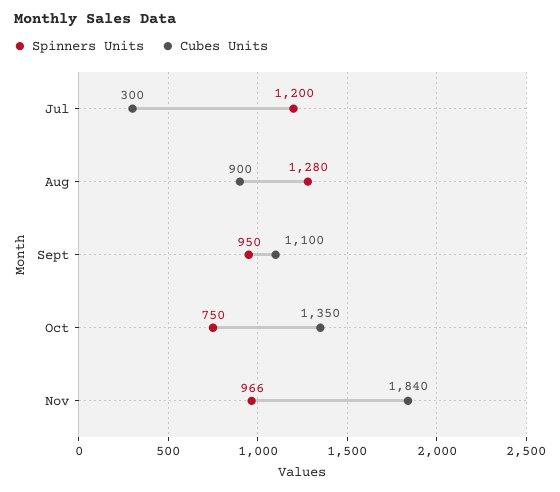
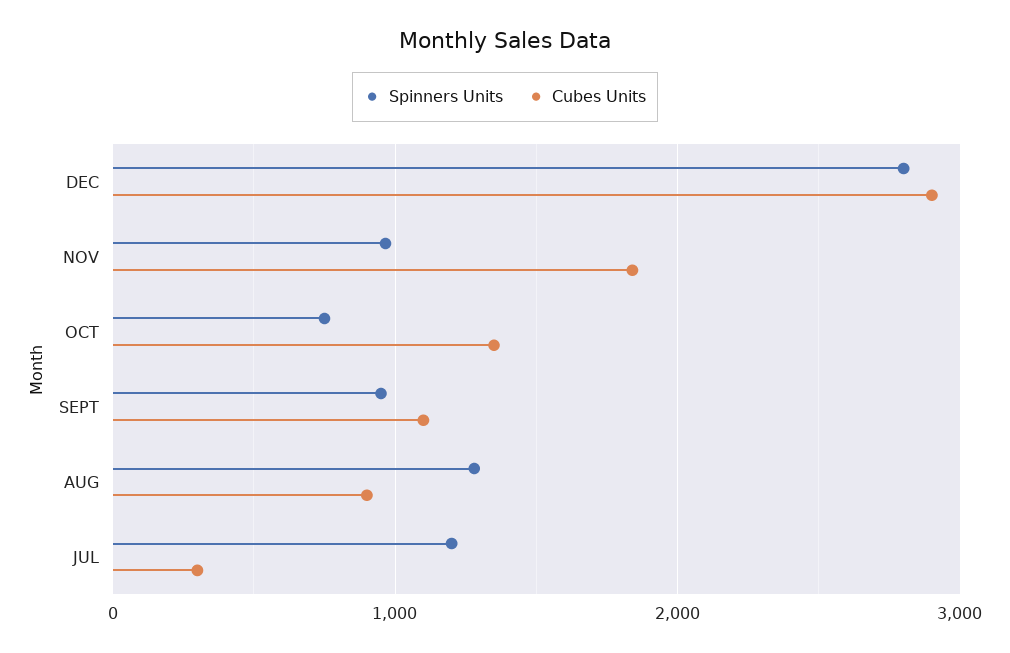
Spinners Units, DEC: none -> 2800
Cubes Units, DEC: none -> 2900

